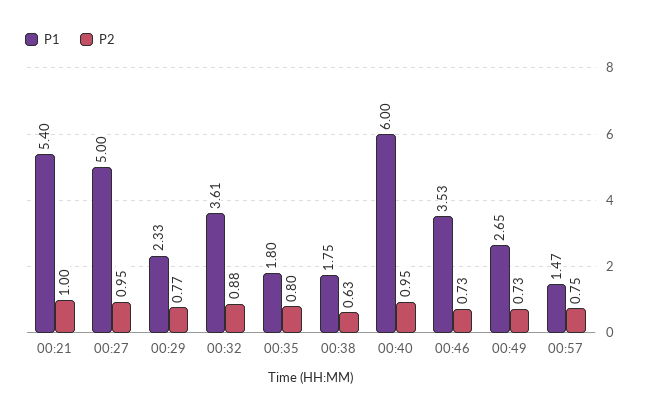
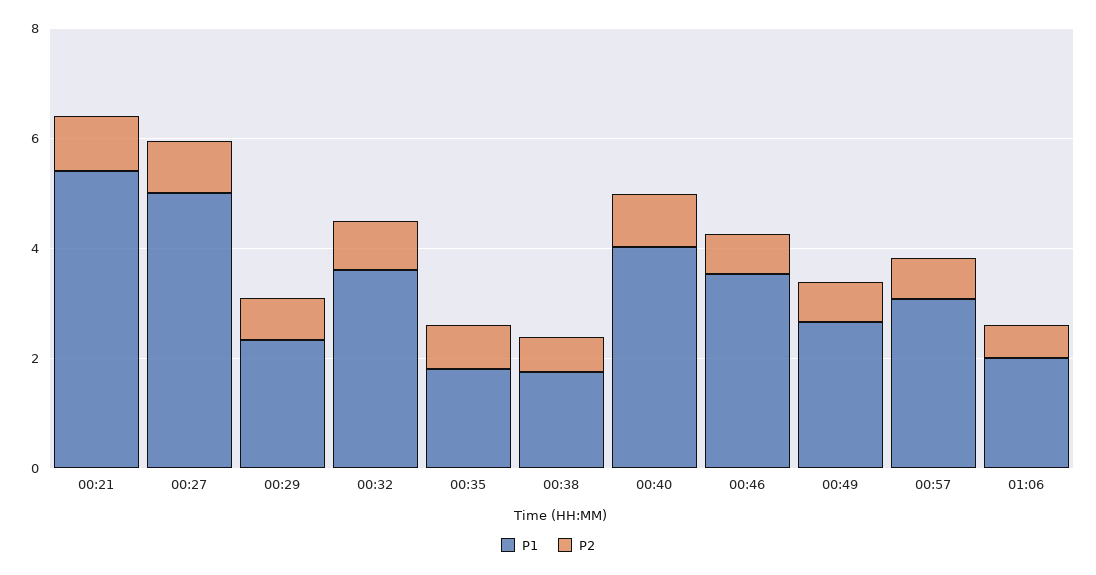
P1, 00:40: 6 -> 4
P1, 00:57: 1.47 -> 3
P1, 01:06: none -> 2
P2, 01:06: none -> 0.5

